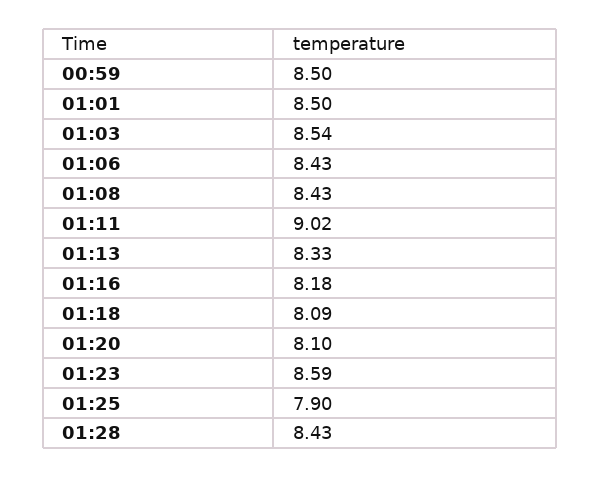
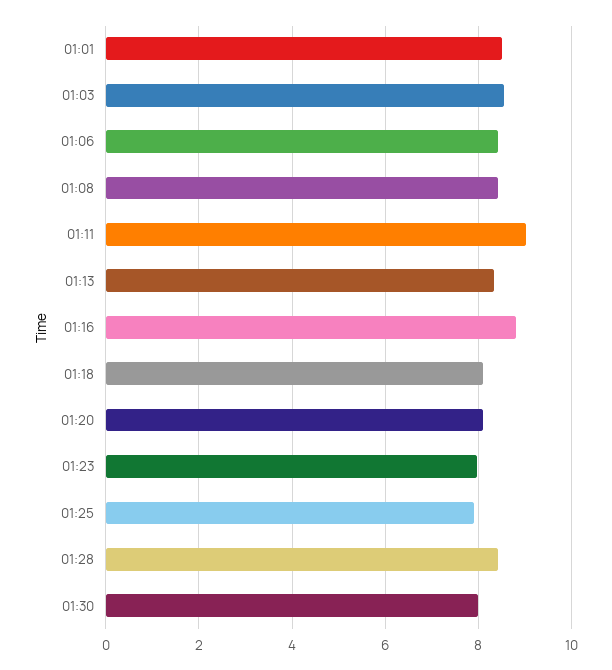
00:59: 8.5 -> none
01:16: 8.18 -> 8.8
01:23: 8.59 -> 8
01:30: none -> 8

